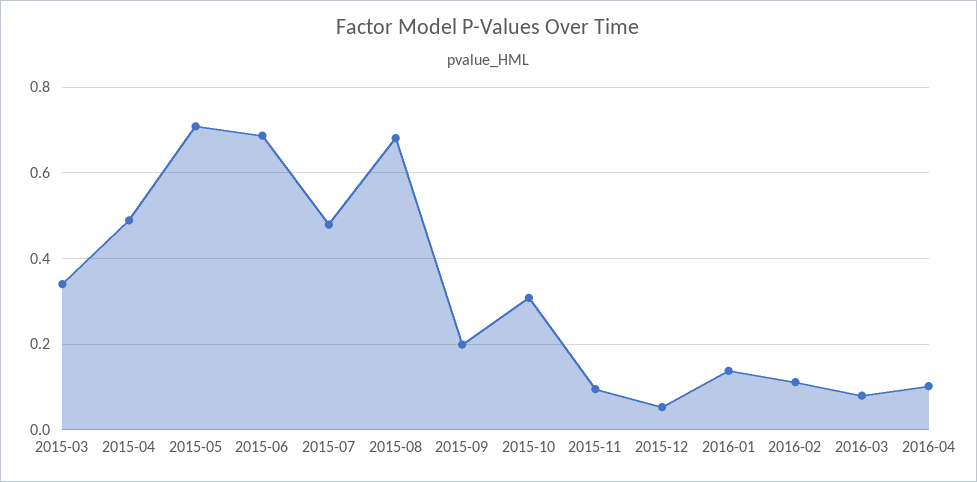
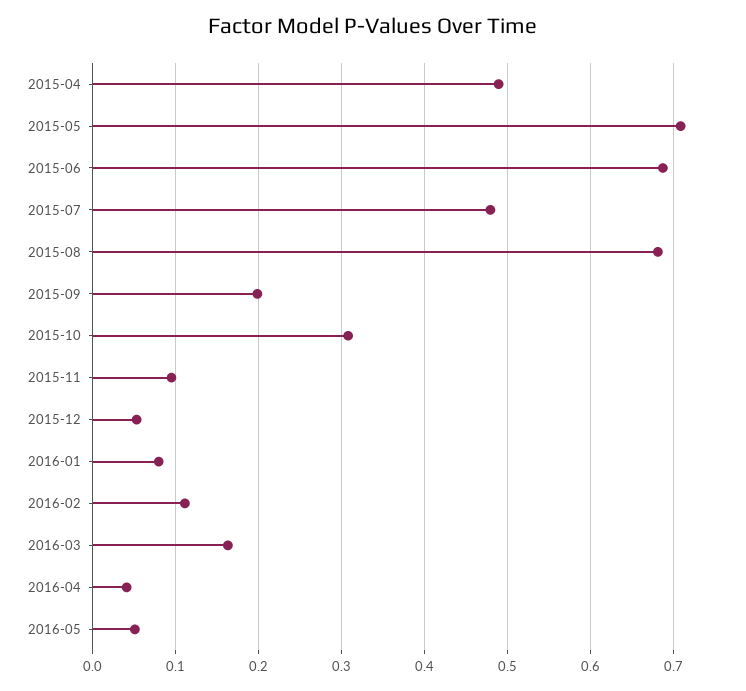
2015-03: 0.34 -> none
2016-01: 0.14 -> 0.08
2016-03: 0.08 -> 0.16
2016-04: 0.1 -> 0.04
2016-05: none -> 0.05

